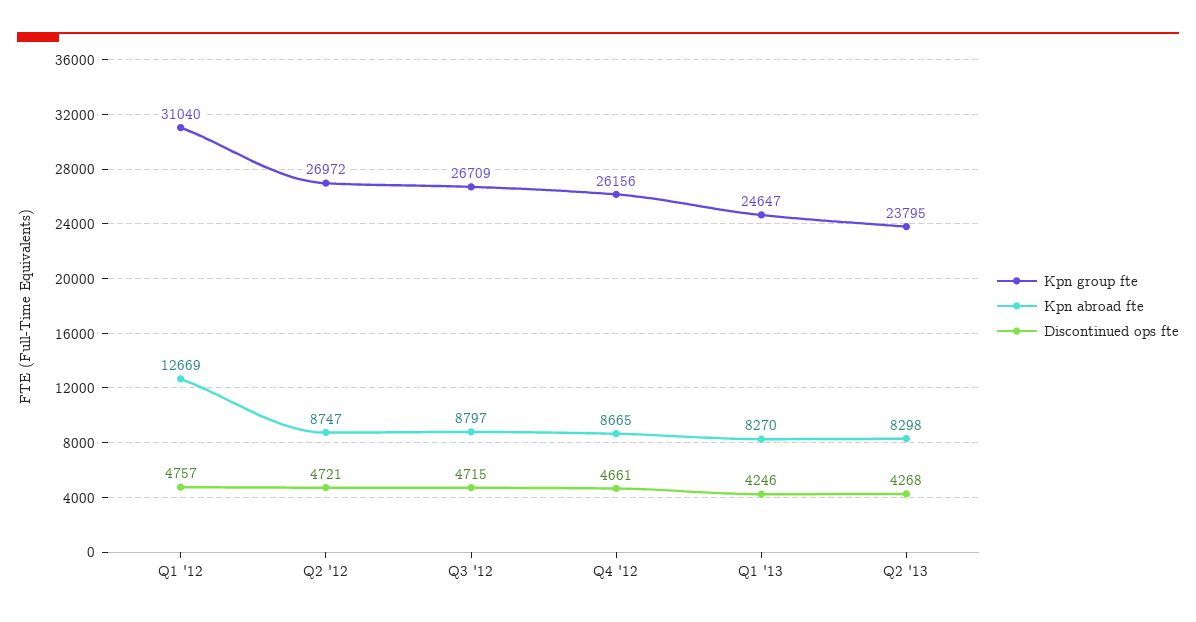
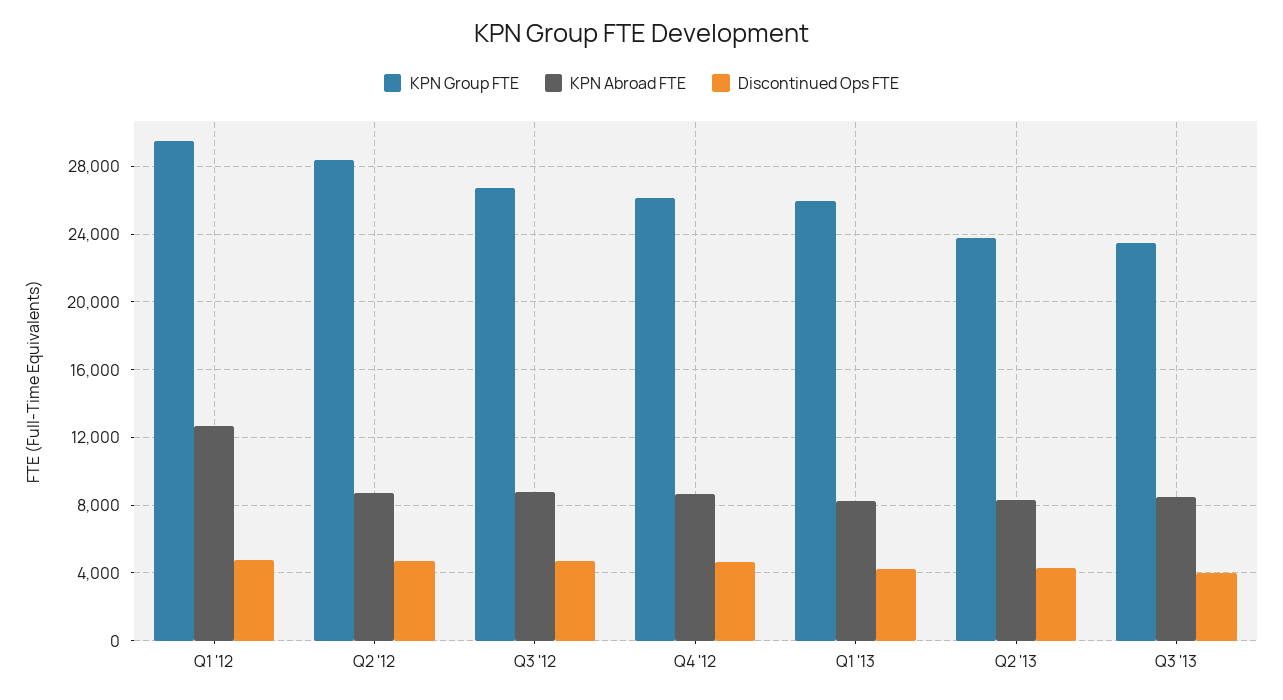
Kpn group fte, Q1 '12: 31040 -> 29500
Kpn group fte, Q2 '12: 26972 -> 28500
Kpn group fte, Q1 '13: 24647 -> 26000
Kpn group fte, Q3 '13: none -> 23500
Kpn abroad fte, Q3 '13: none -> 8500
Discontinued ops fte, Q3 '13: none -> 4000

